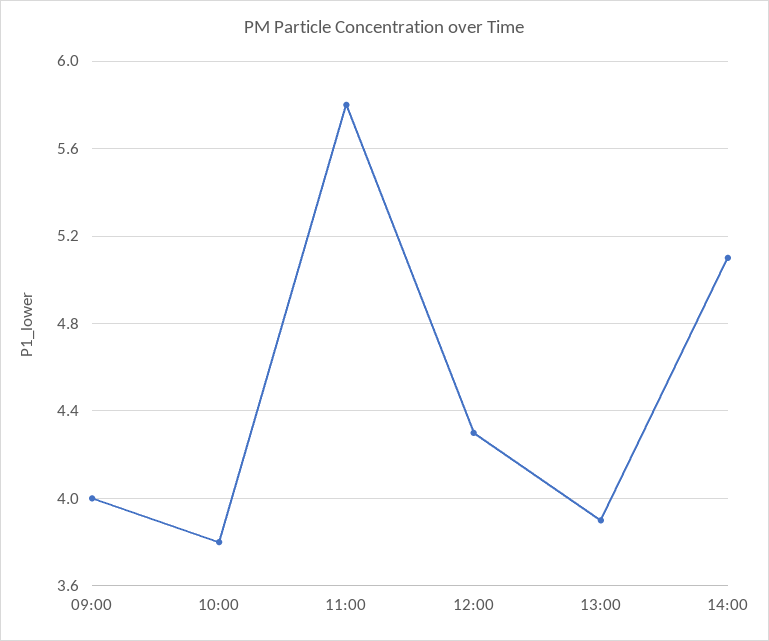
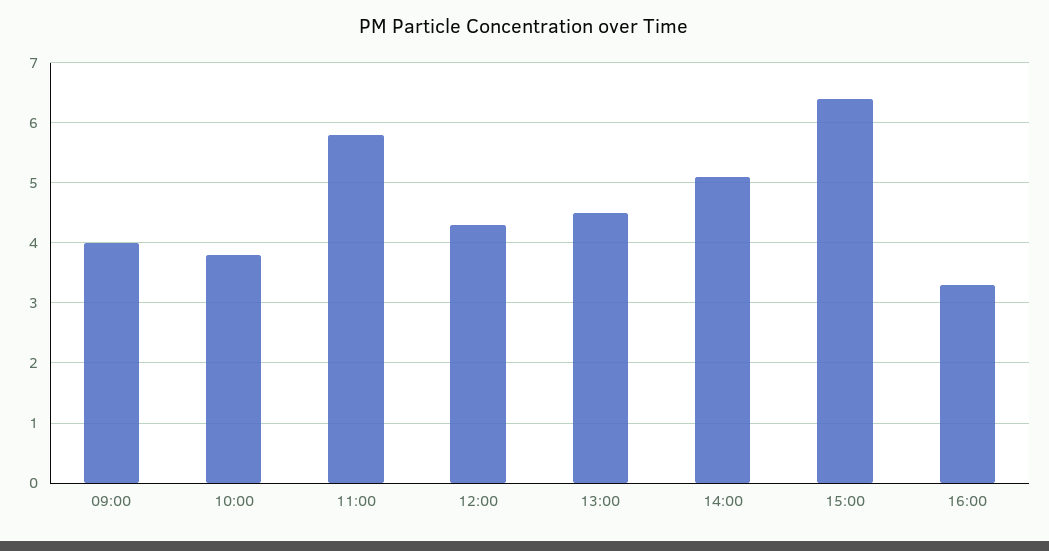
13:00: 3.9 -> 4.5
15:00: none -> 6.4
16:00: none -> 3.3

